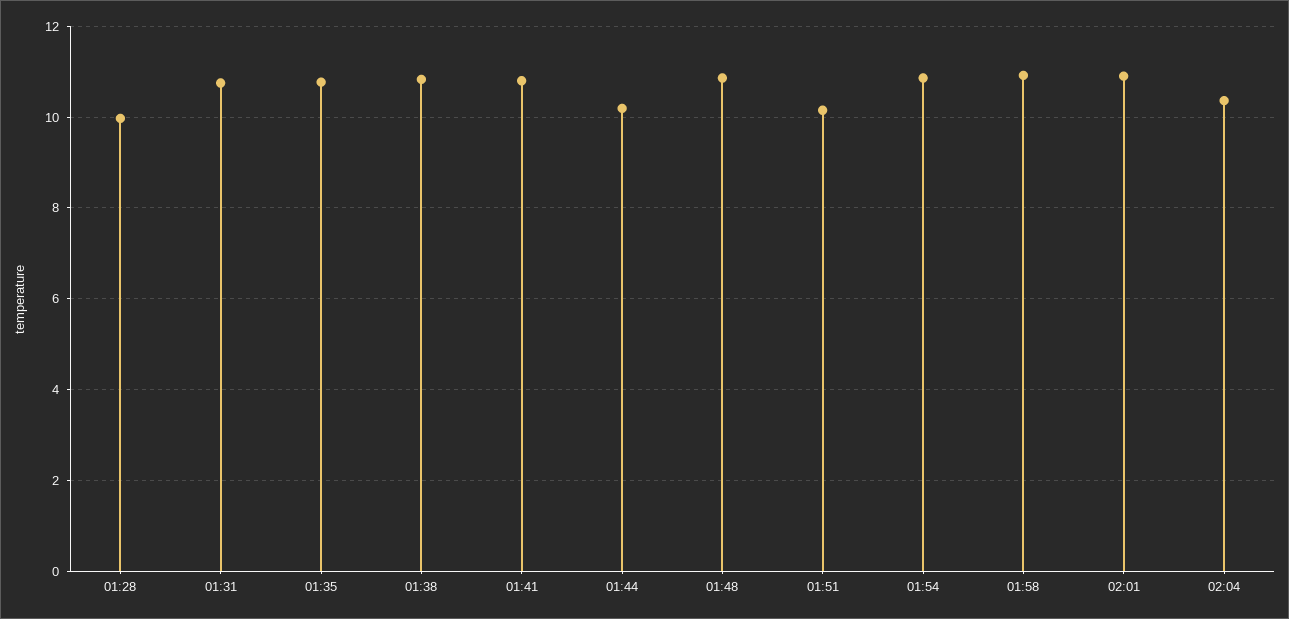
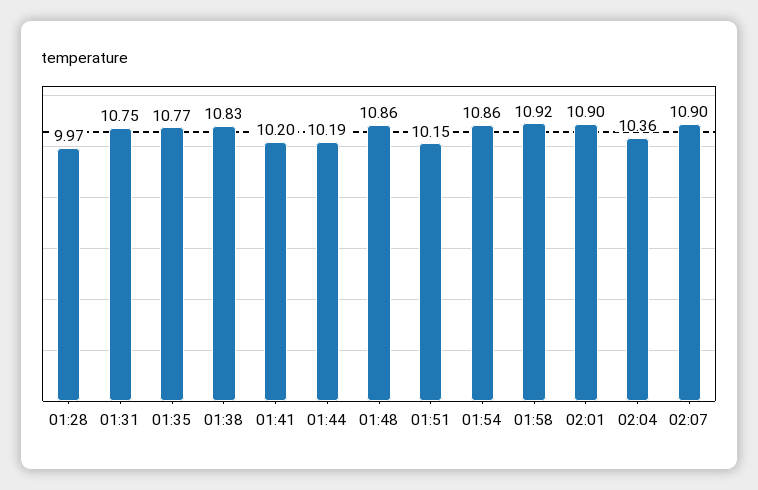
01:41: 10.8 -> 10.2
02:07: none -> 10.9

